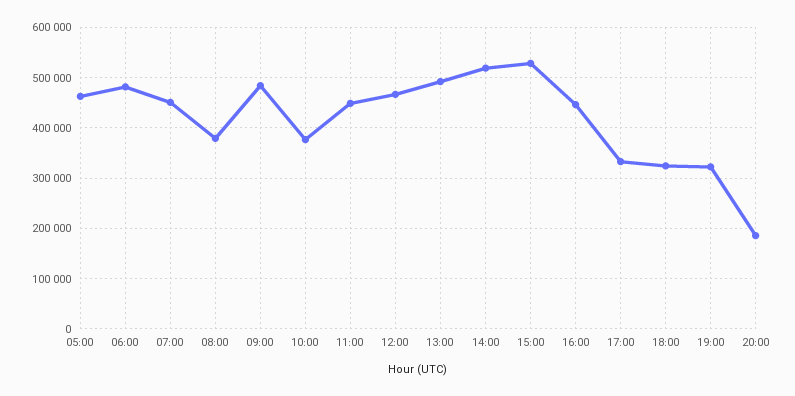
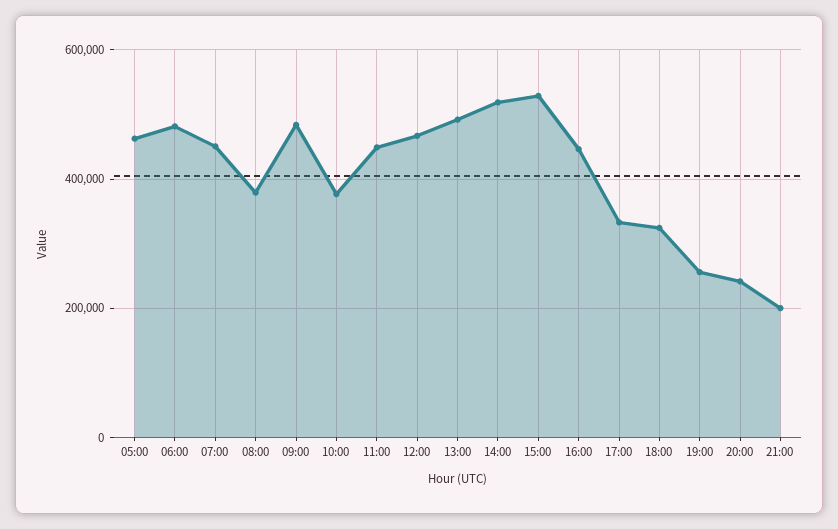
19:00: 320000 -> 260000
20:00: 180000 -> 240000
21:00: none -> 200000

